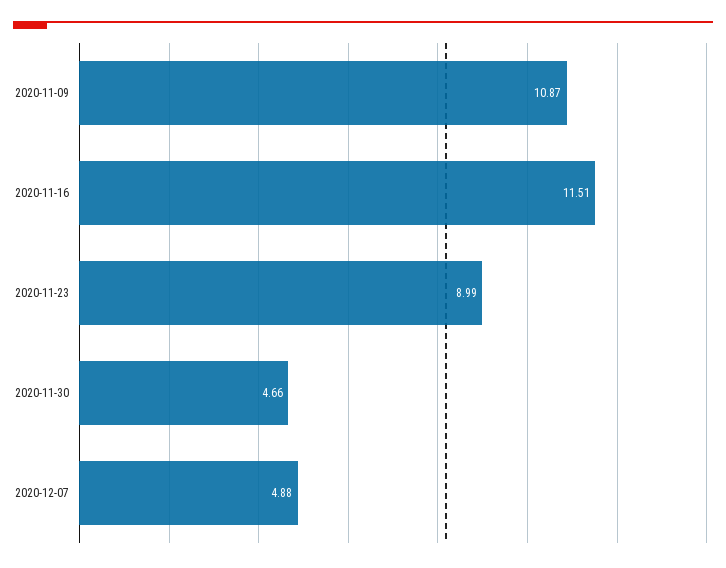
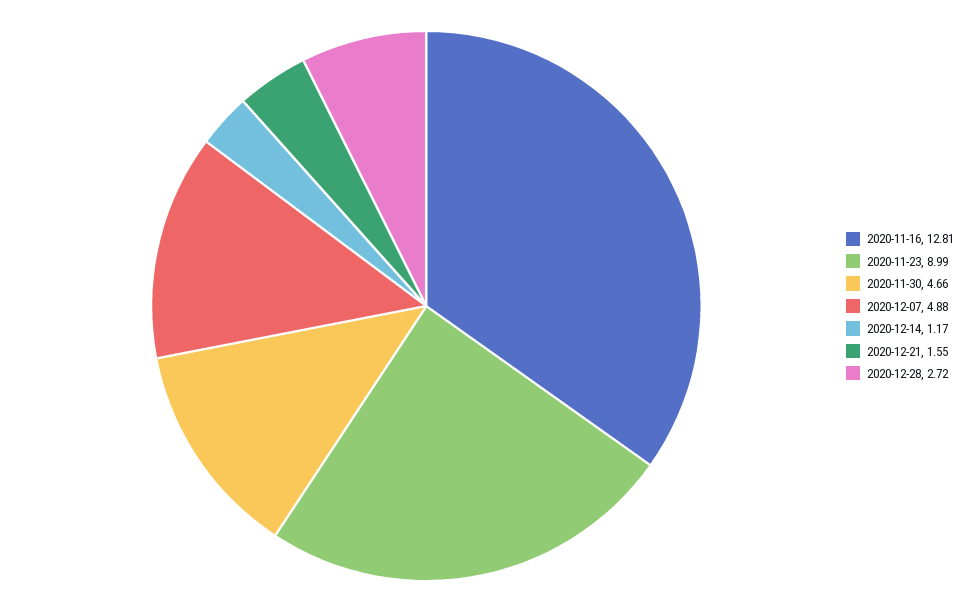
2020-11-09: 10.87 -> none
2020-11-16: 11.51 -> 12.81
2020-12-14: none -> 1.17
2020-12-21: none -> 1.55
2020-12-28: none -> 2.72

